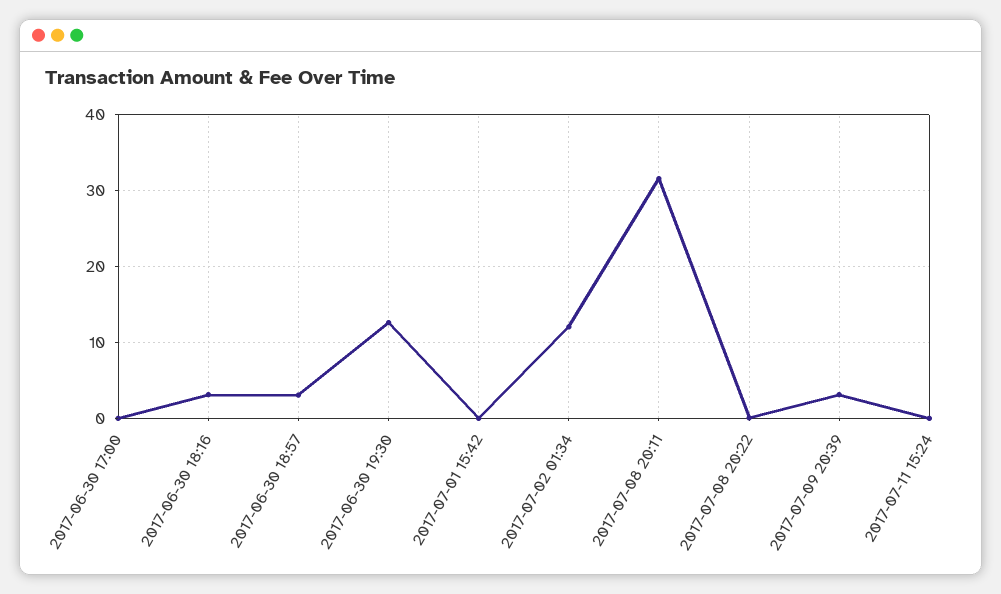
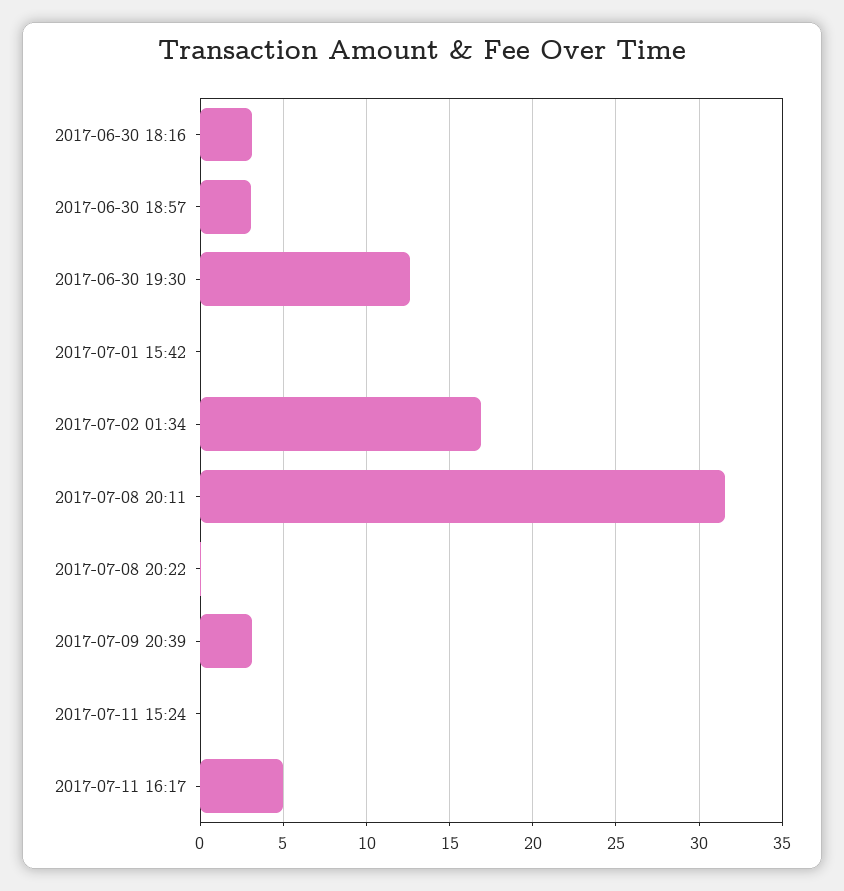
2017-06-30 17:00: 0 -> none
2017-07-02 01:34: 12 -> 17
2017-07-11 16:17: none -> 5

